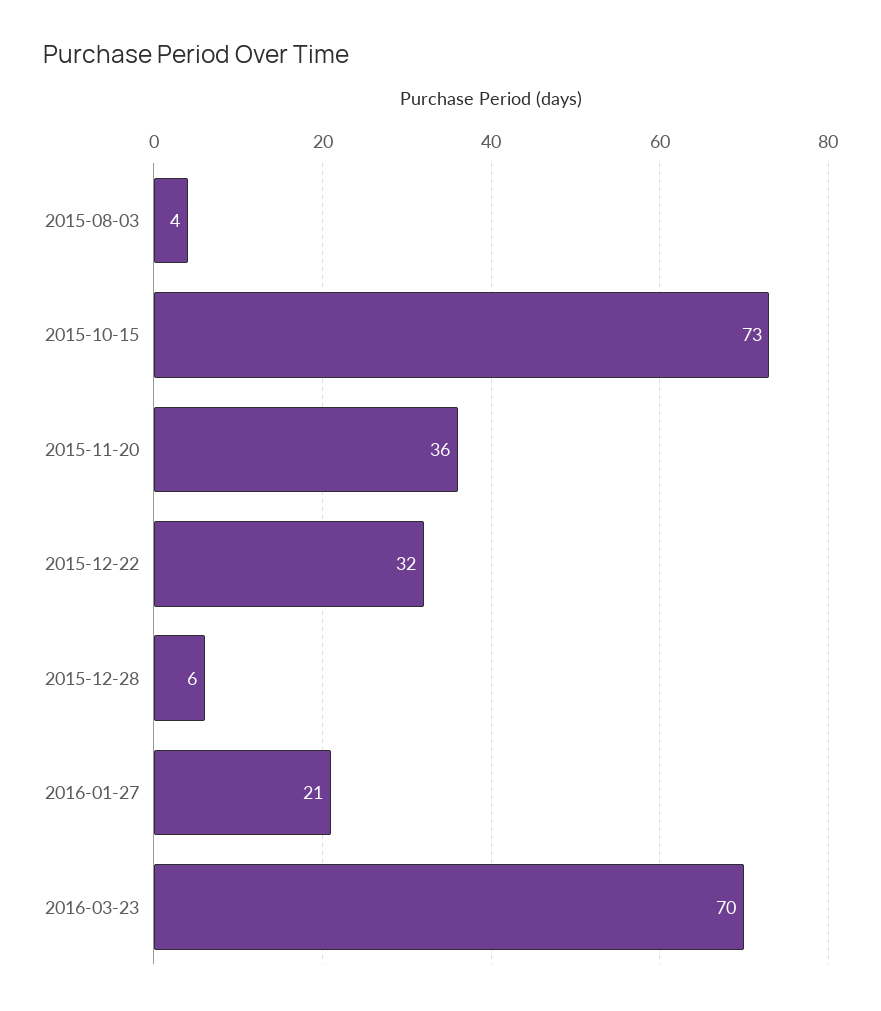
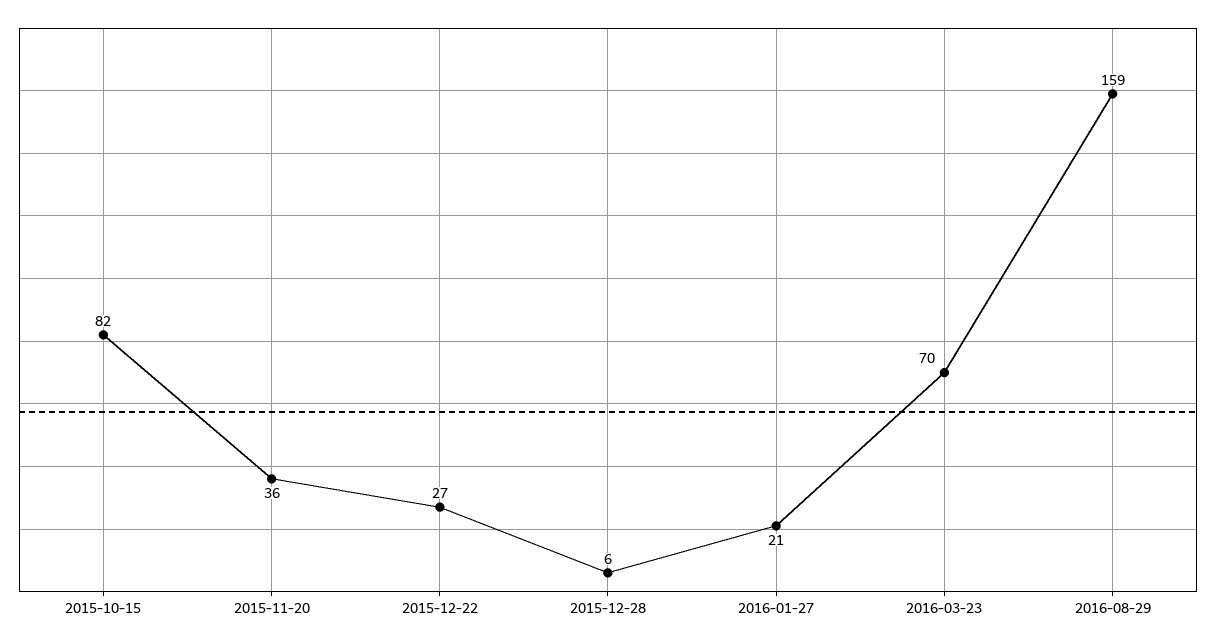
2015-08-03: 4 -> none
2015-10-15: 73 -> 82
2015-12-22: 32 -> 27
2016-08-29: none -> 159

